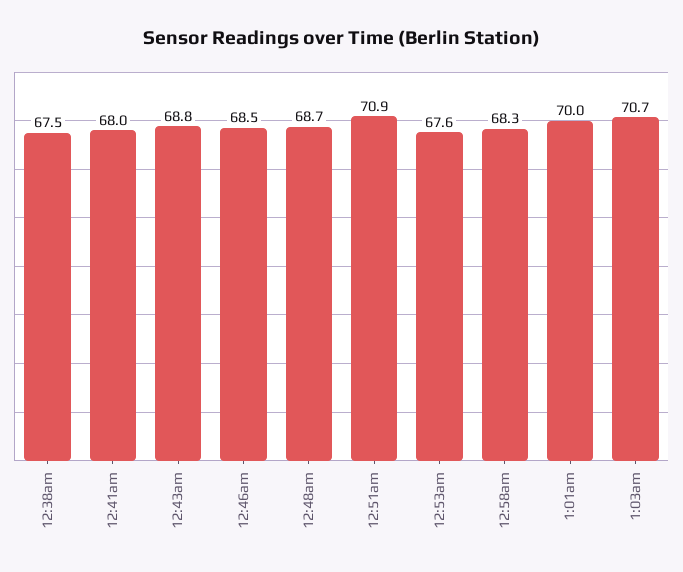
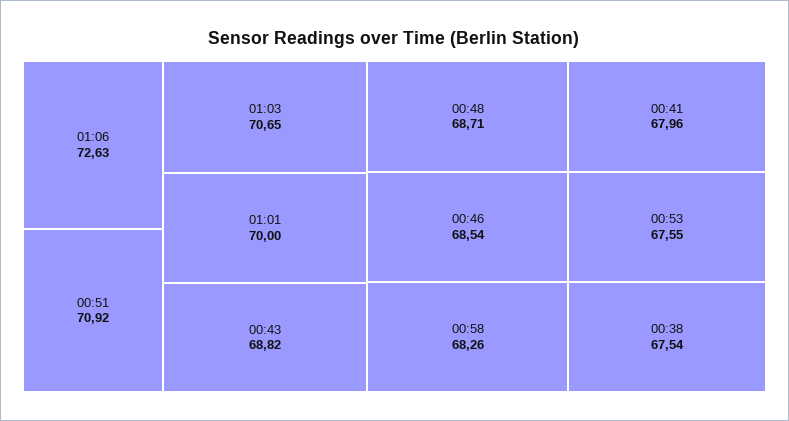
01:06: none -> 72.63

